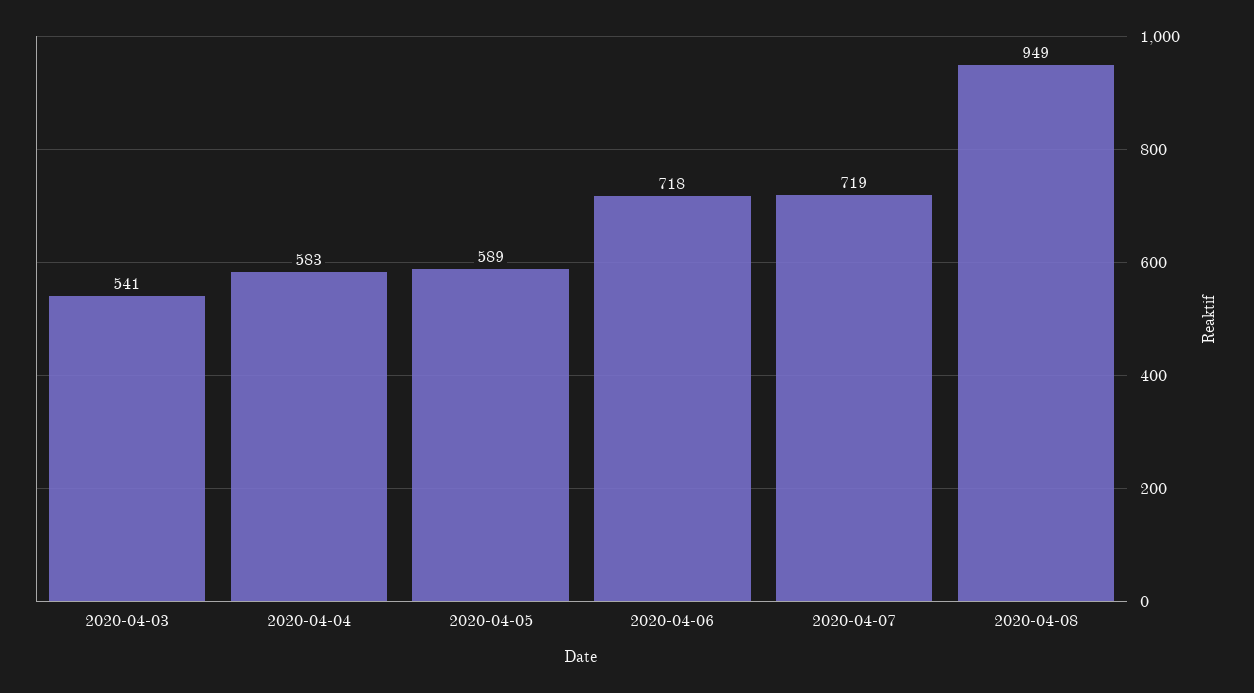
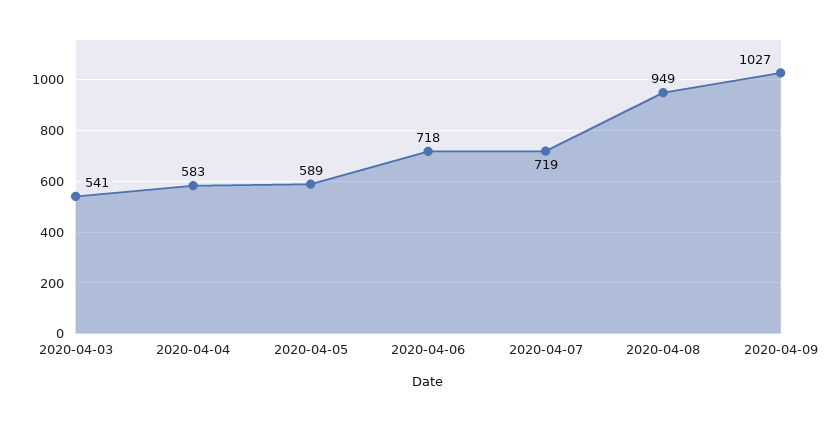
2020-04-09: none -> 1027

